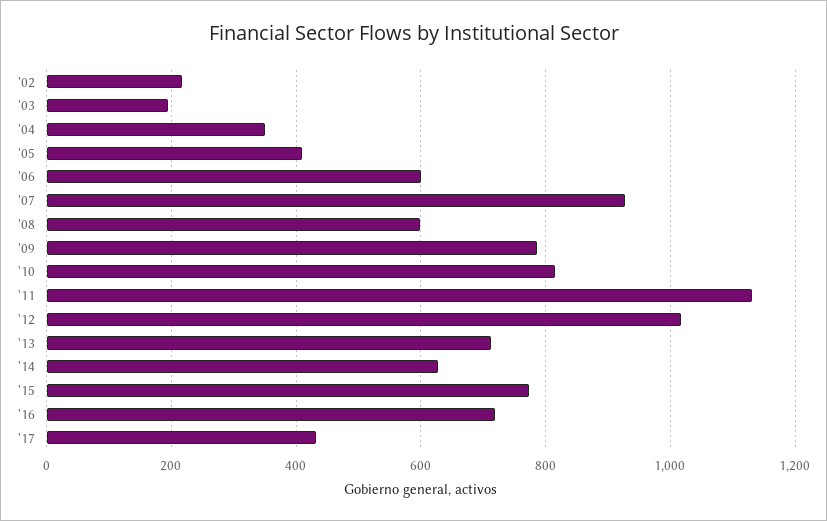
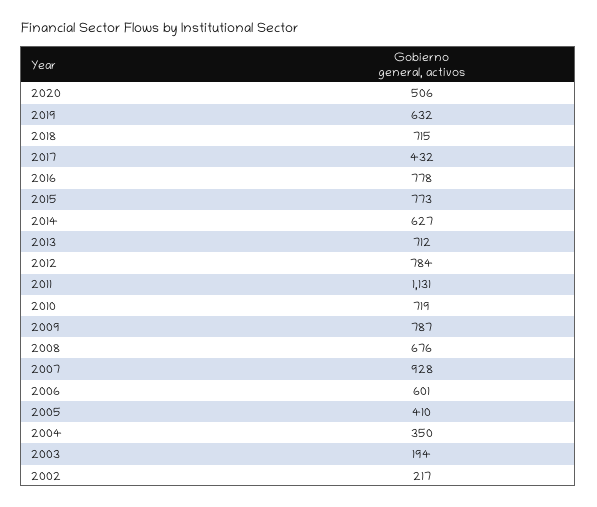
'08: 600 -> 676
'10: 820 -> 719
'12: 1020 -> 784
'16: 720 -> 778
2020: none -> 506
2019: none -> 632
2018: none -> 715

